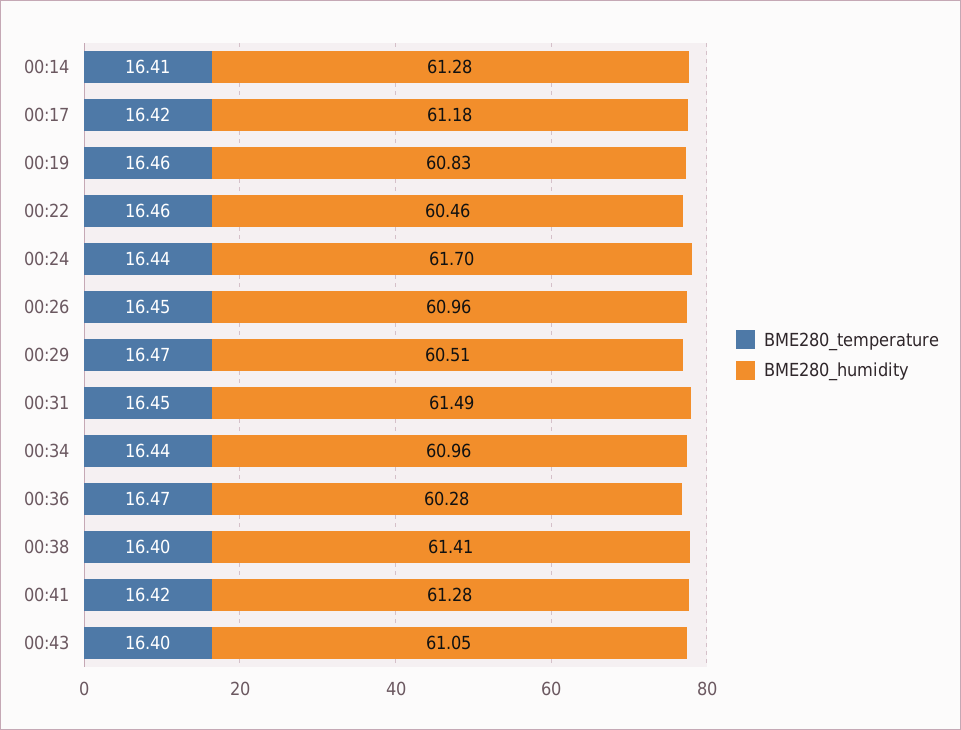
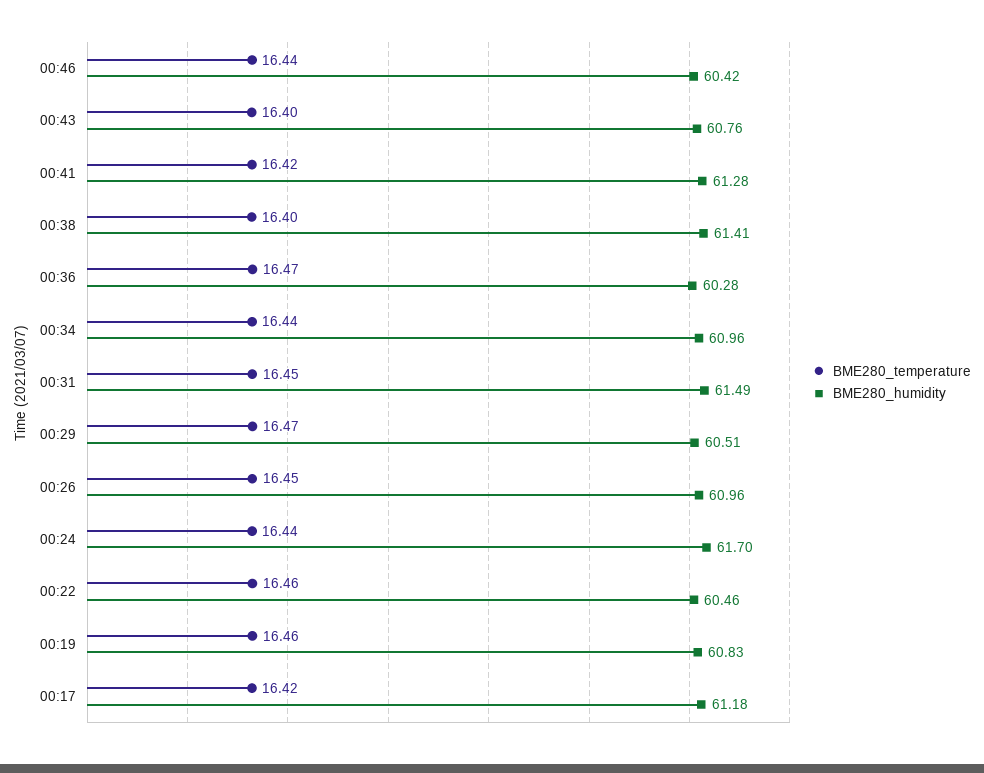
BME280_temperature, 00:14: 16.41 -> none
BME280_humidity, 00:14: 61.28 -> none
BME280_humidity, 00:43: 61.05 -> 60.76
BME280_temperature, 00:46: none -> 16.44
BME280_humidity, 00:46: none -> 60.42

